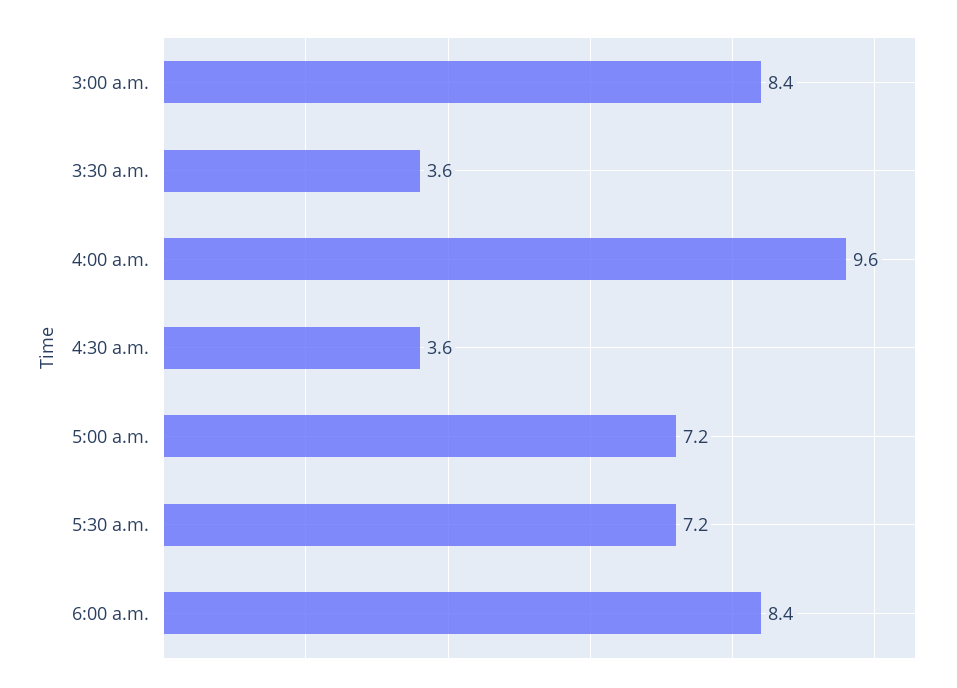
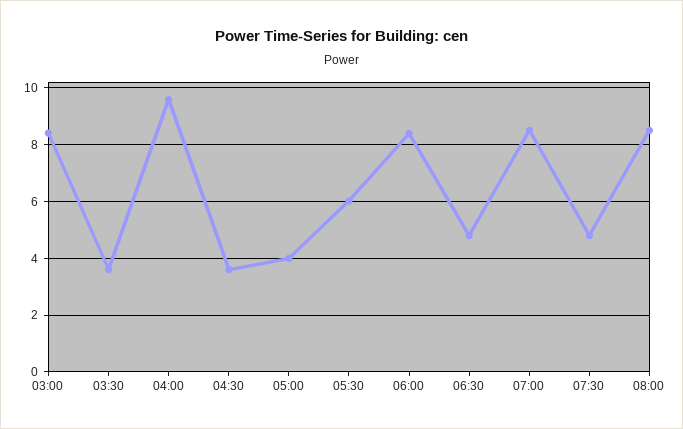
5:00 a.m.: 7.2 -> 4
5:30 a.m.: 7.2 -> 6
06:30: none -> 4.75
07:00: none -> 8.5
07:30: none -> 4.75
08:00: none -> 8.5

